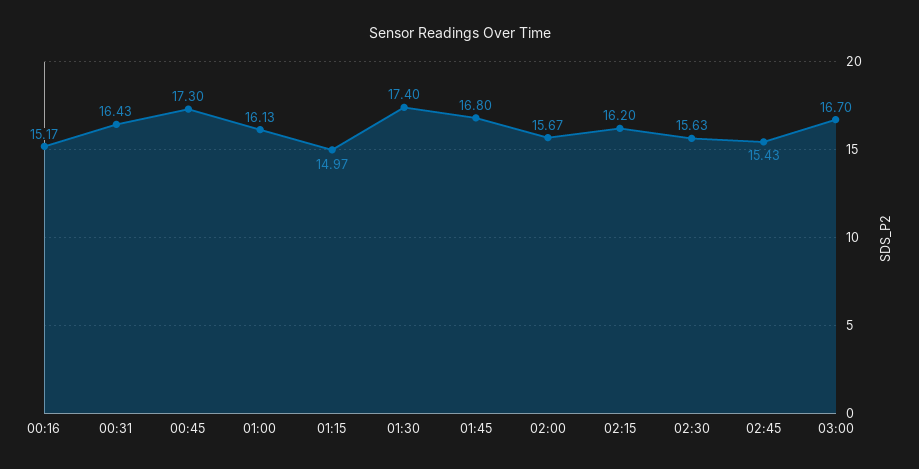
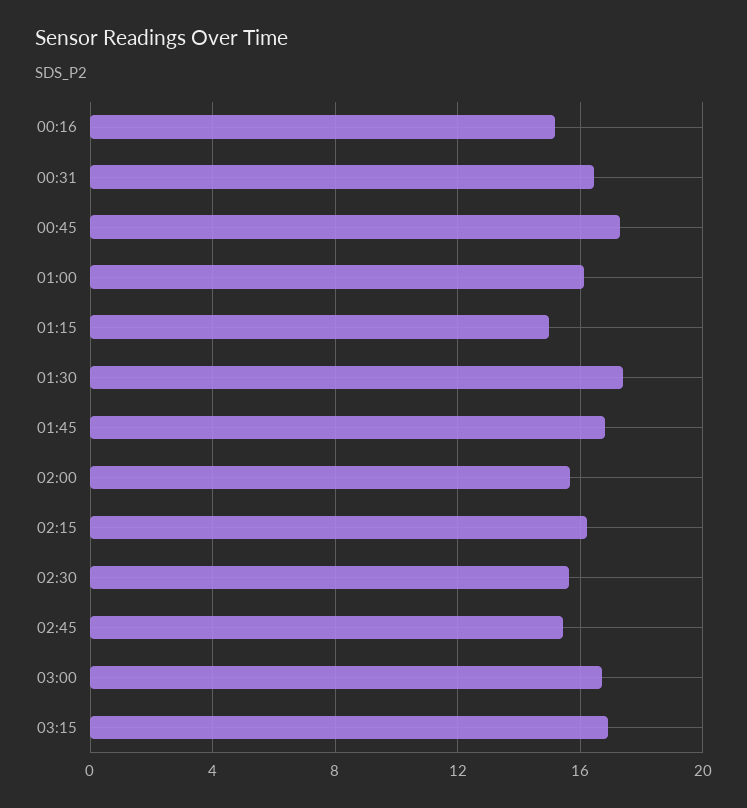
03:15: none -> 17

